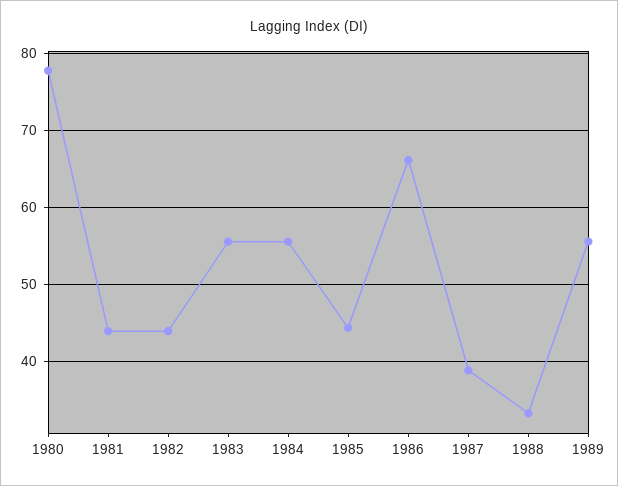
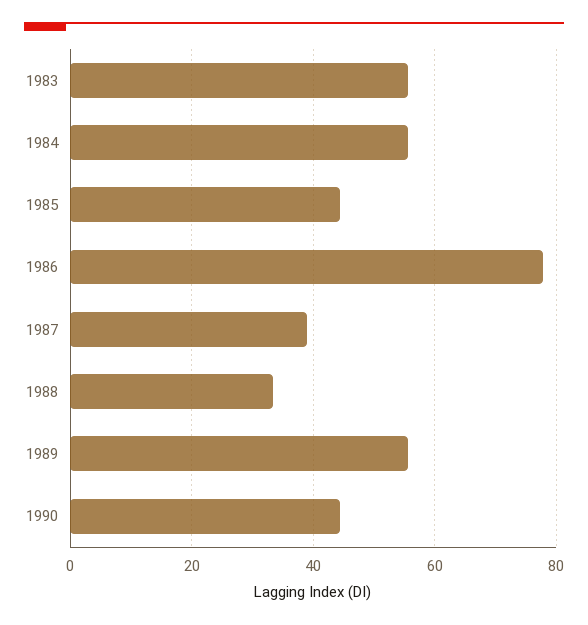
1980: 78 -> none
1981: 44 -> none
1982: 44 -> none
1986: 66 -> 78
1990: none -> 44

